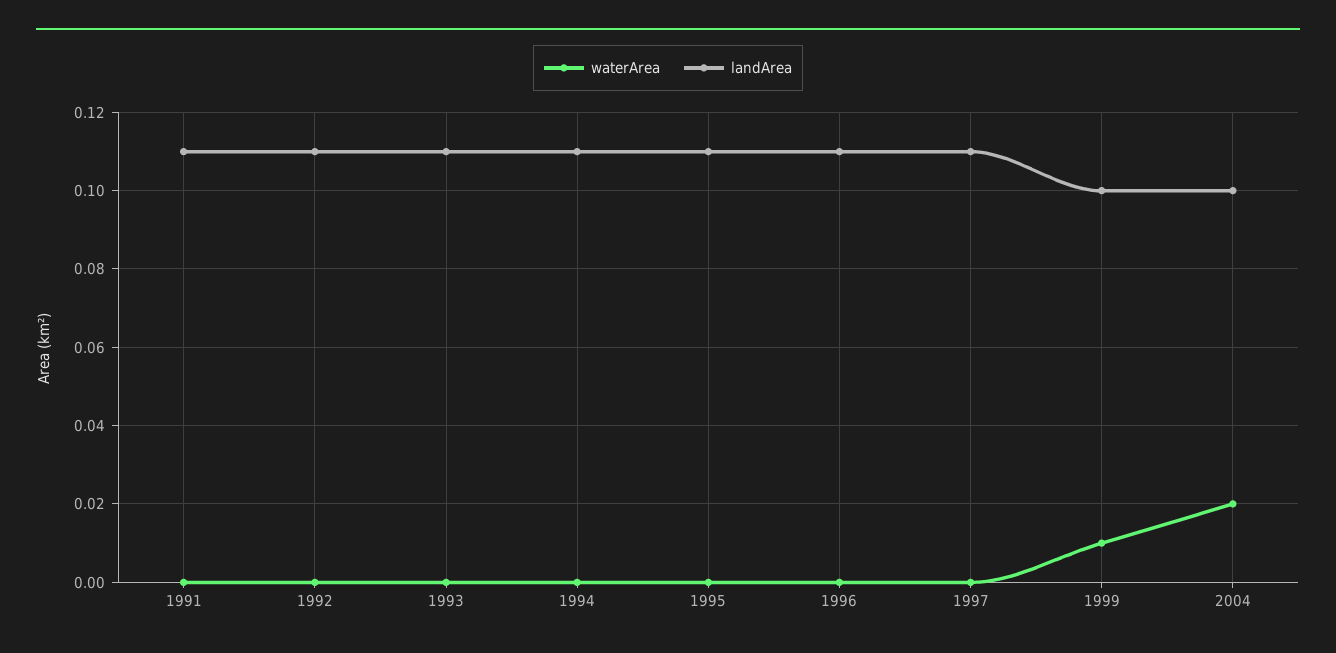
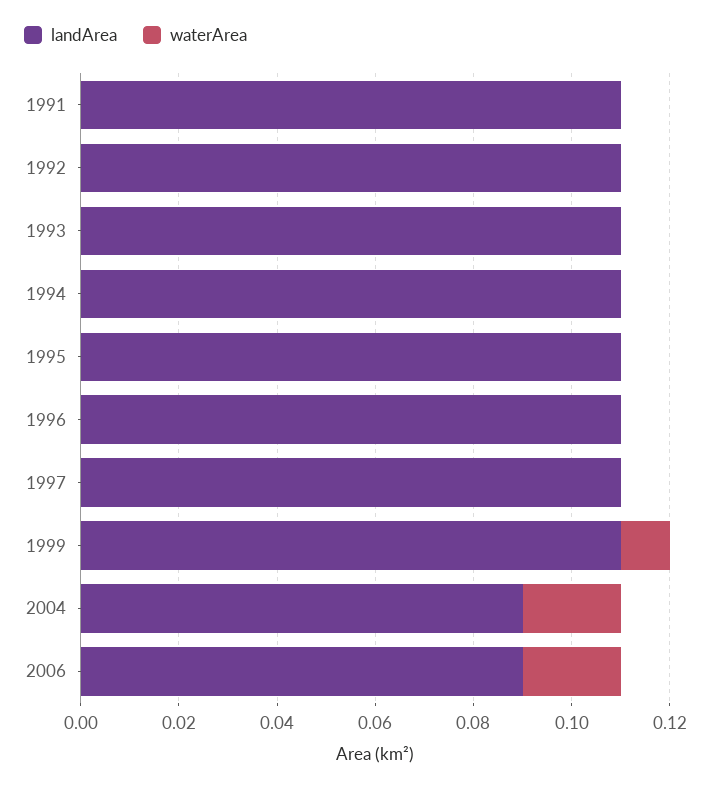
landArea, 1999: 0.1 -> 0.11
landArea, 2004: 0.1 -> 0.09
landArea, 2006: none -> 0.09
waterArea, 2006: none -> 0.02

